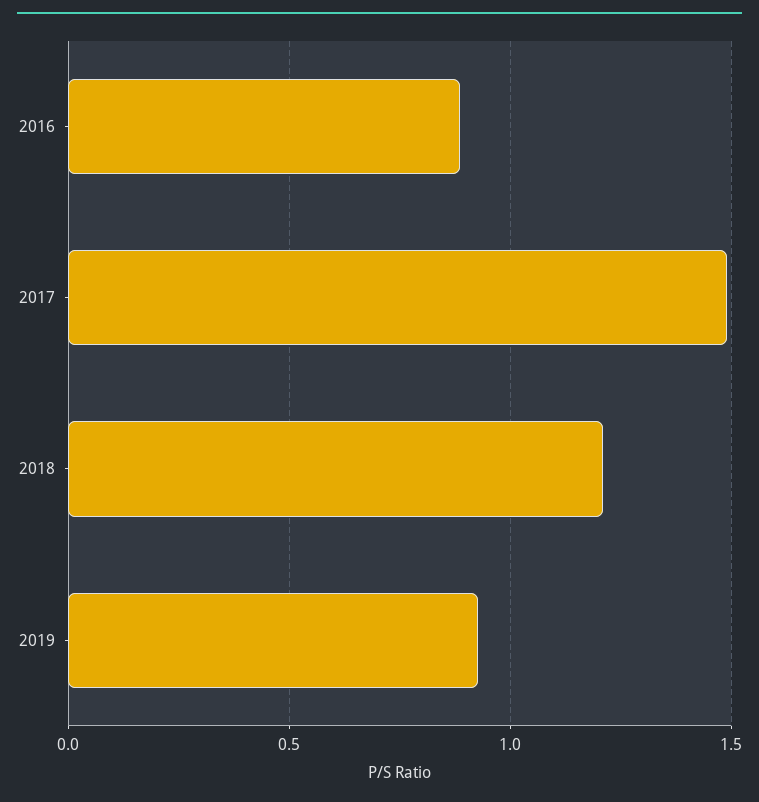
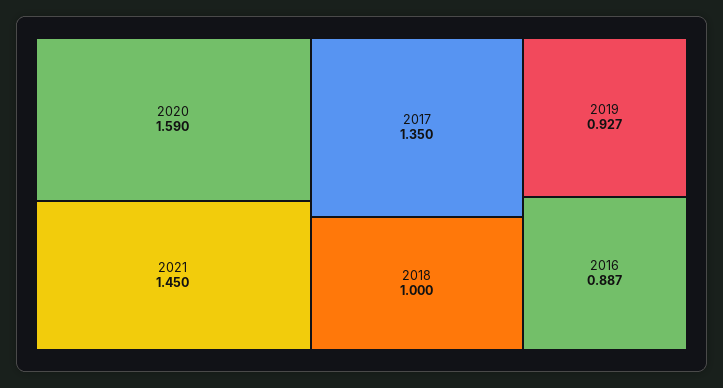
2017: 1.5 -> 1.35
2018: 1.2 -> 1
2020: none -> 1.59
2021: none -> 1.45

